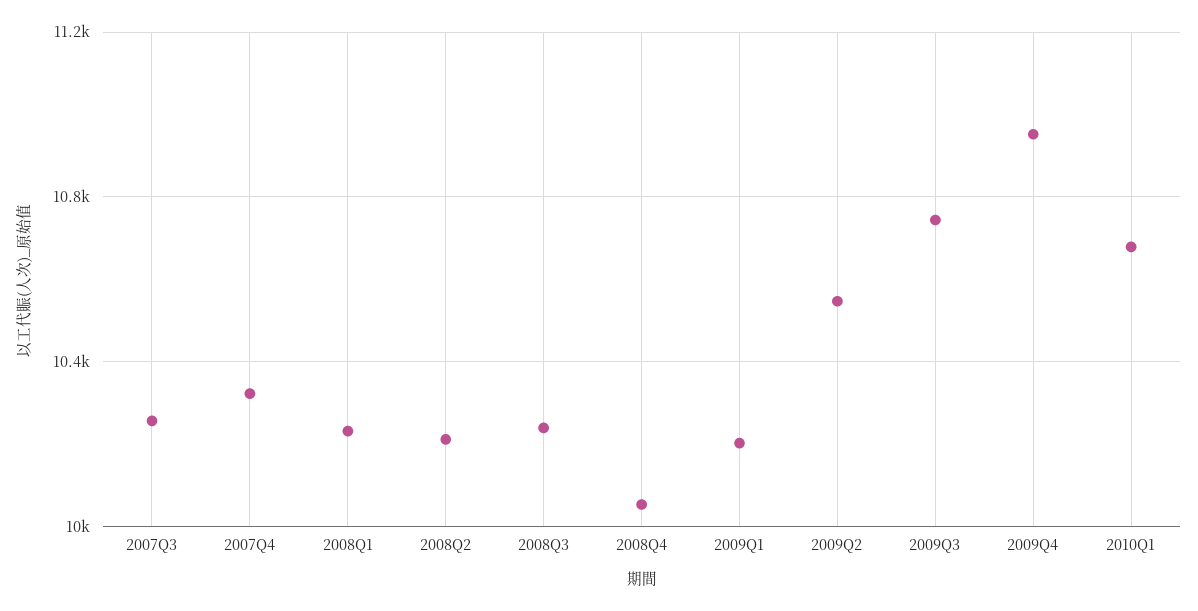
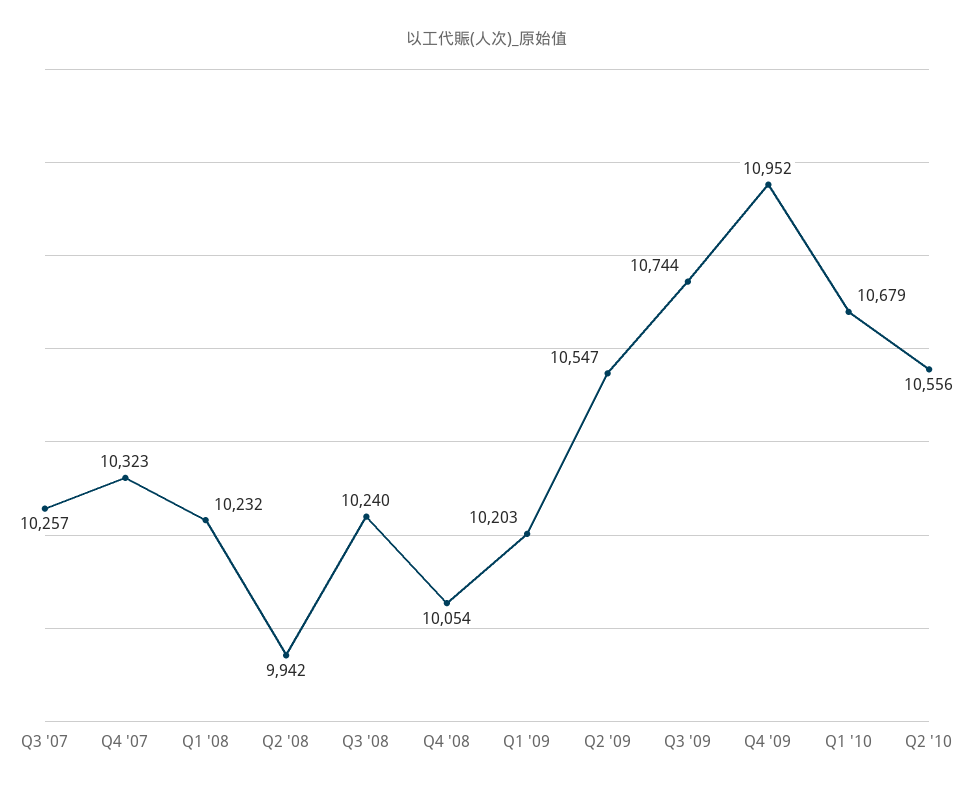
2008Q2: 10200 -> 9942
Q2 '10: none -> 10556

